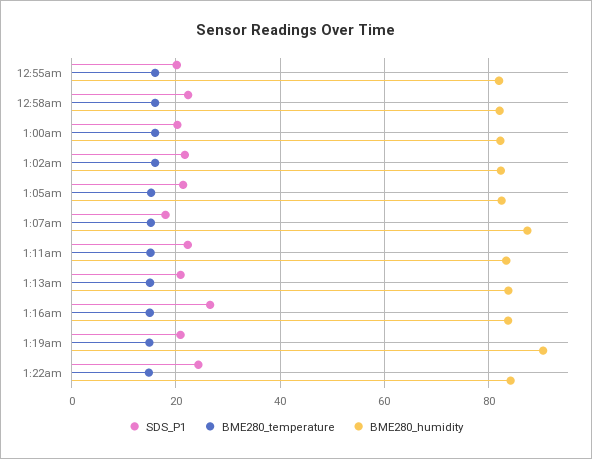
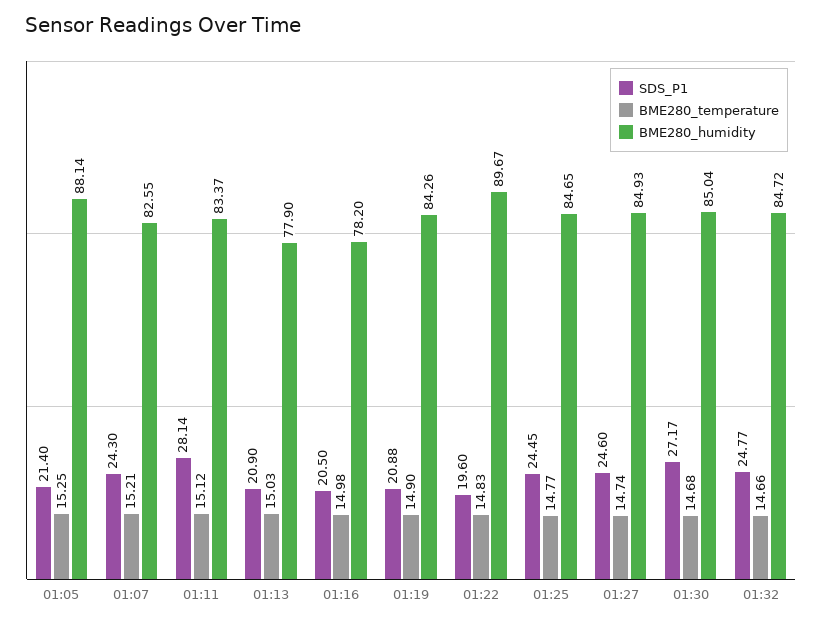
SDS_P1, 12:55am: 20 -> none
BME280_temperature, 12:55am: 16 -> none
BME280_humidity, 12:55am: 82 -> none
SDS_P1, 12:58am: 22 -> none
BME280_temperature, 12:58am: 16 -> none
BME280_humidity, 12:58am: 82 -> none
SDS_P1, 1:00am: 20 -> none
BME280_temperature, 1:00am: 16 -> none
BME280_humidity, 1:00am: 82 -> none
SDS_P1, 1:02am: 22 -> none
BME280_temperature, 1:02am: 16 -> none
BME280_humidity, 1:02am: 82 -> none
BME280_humidity, 1:05am: 82 -> 88.14
SDS_P1, 1:07am: 18 -> 24.3
BME280_humidity, 1:07am: 88 -> 82.55
SDS_P1, 1:11am: 22 -> 28.14
BME280_humidity, 1:13am: 84 -> 77.9
SDS_P1, 1:16am: 26 -> 20.5
BME280_humidity, 1:16am: 84 -> 78.2
BME280_humidity, 1:19am: 90 -> 84.26
SDS_P1, 1:22am: 24 -> 19.6
BME280_humidity, 1:22am: 84 -> 89.67
SDS_P1, 01:25: none -> 24.45
BME280_temperature, 01:25: none -> 14.77
BME280_humidity, 01:25: none -> 84.65
SDS_P1, 01:27: none -> 24.6
BME280_temperature, 01:27: none -> 14.74
BME280_humidity, 01:27: none -> 84.93
SDS_P1, 01:30: none -> 27.17
BME280_temperature, 01:30: none -> 14.68
BME280_humidity, 01:30: none -> 85.04
SDS_P1, 01:32: none -> 24.77
BME280_temperature, 01:32: none -> 14.66
BME280_humidity, 01:32: none -> 84.72

